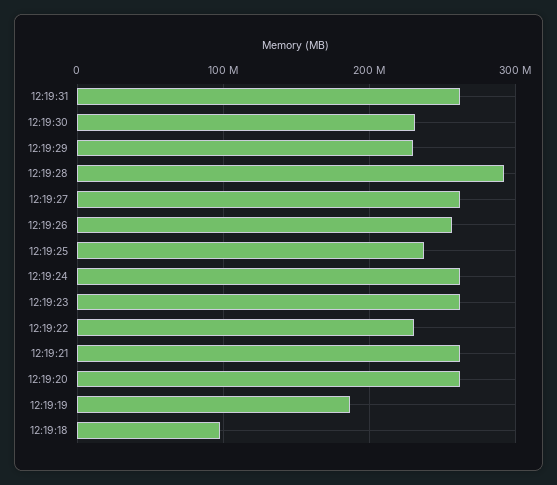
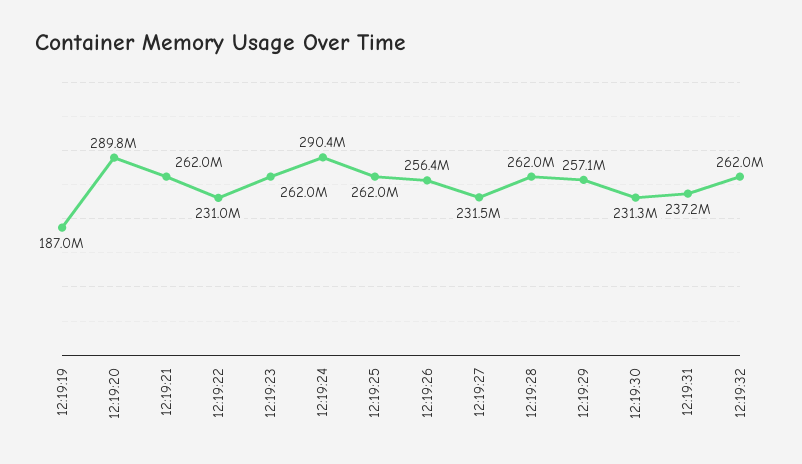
12:19:31: 260000000 -> 237200000
12:19:29: 230000000 -> 257100000
12:19:28: 290000000 -> 262000000
12:19:27: 260000000 -> 231500000
12:19:25: 240000000 -> 262000000
12:19:24: 260000000 -> 290400000
12:19:20: 260000000 -> 289800000
12:19:18: 100000000 -> none
12:19:32: none -> 262000000

